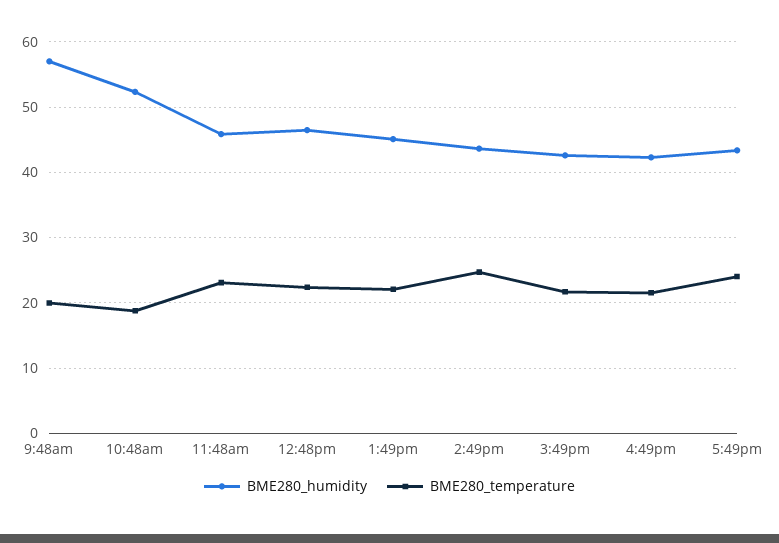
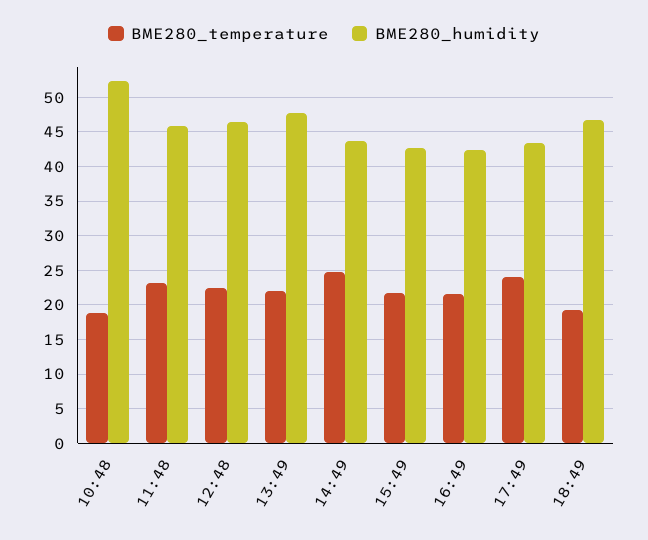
BME280_humidity, 9:48am: 57 -> none
BME280_temperature, 9:48am: 20 -> none
BME280_humidity, 1:49pm: 45 -> 48
BME280_temperature, 18:49: none -> 19
BME280_humidity, 18:49: none -> 47

